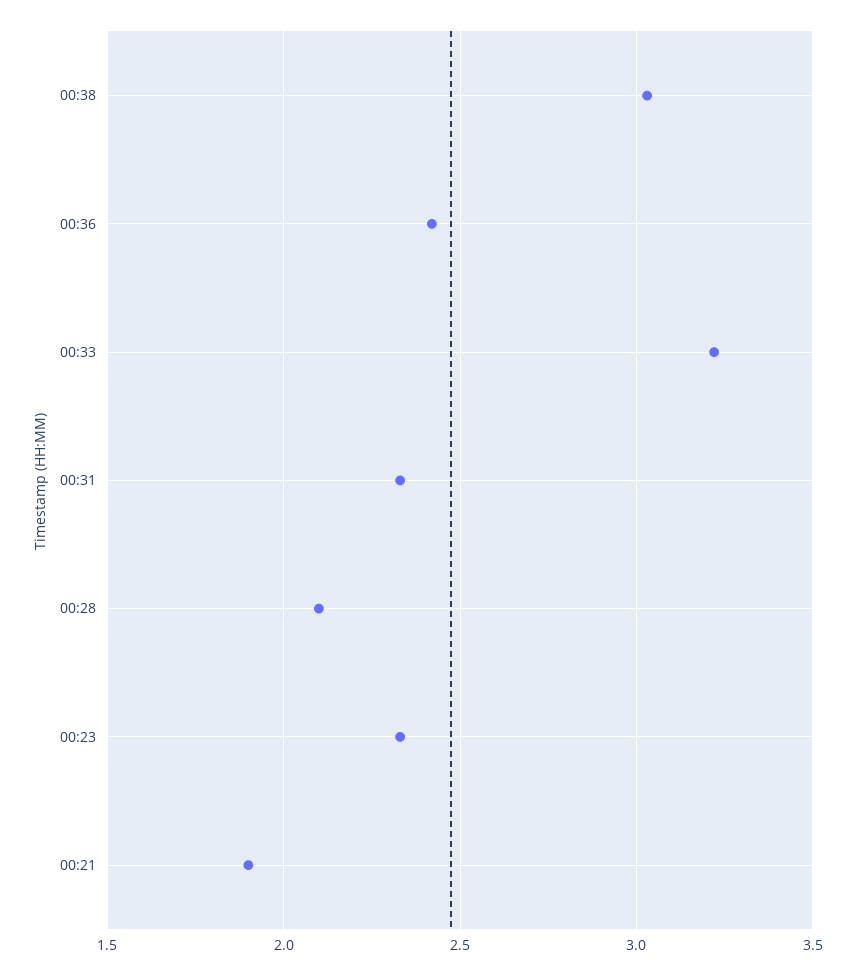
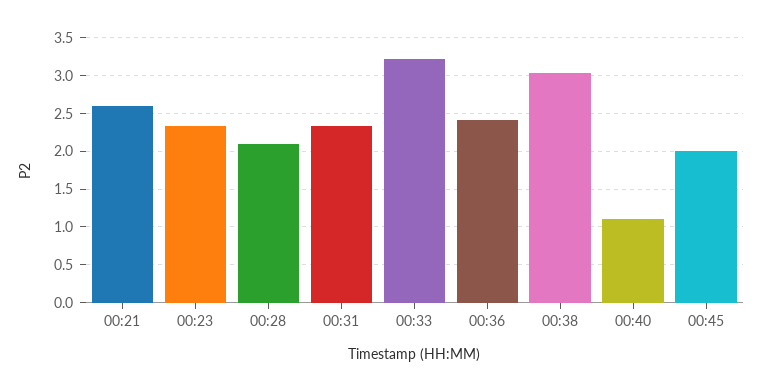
00:21: 1.9 -> 2.6
00:40: none -> 1.1
00:45: none -> 2

